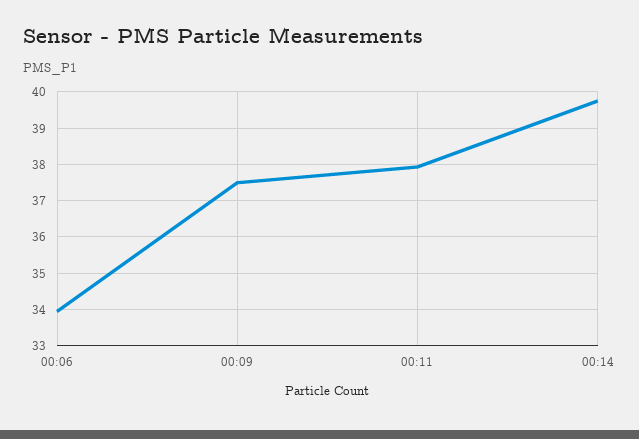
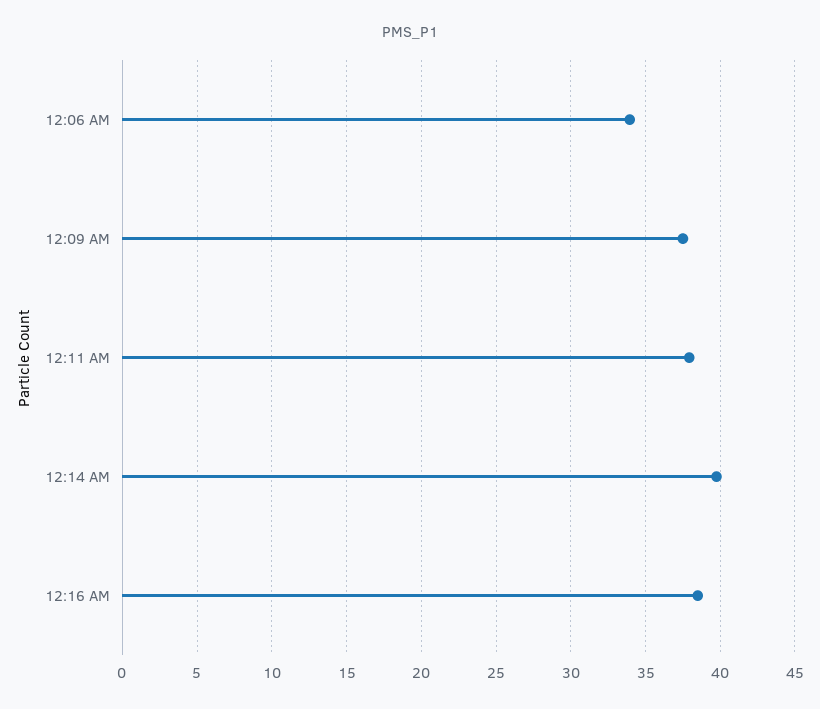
12:16 AM: none -> 38.5

